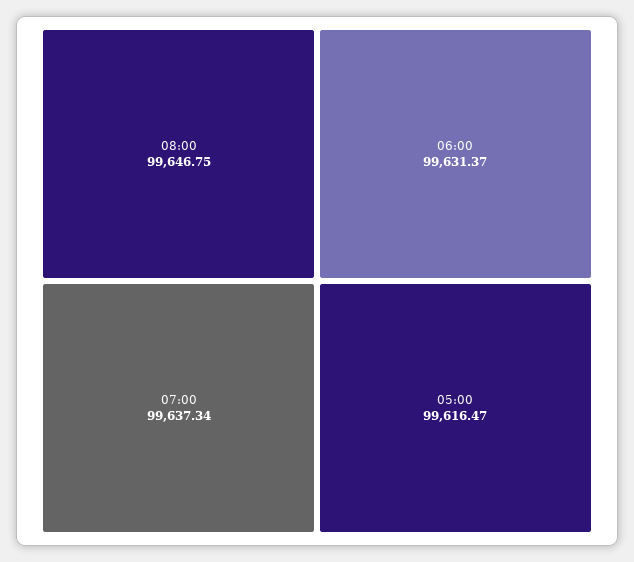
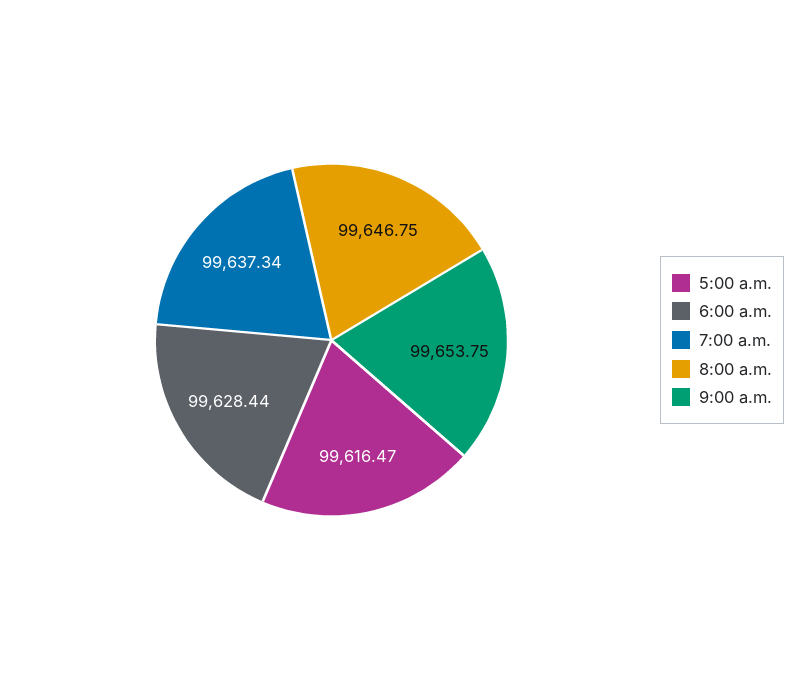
06:00: 99631.37 -> 99628.44
9:00 a.m.: none -> 99653.75

